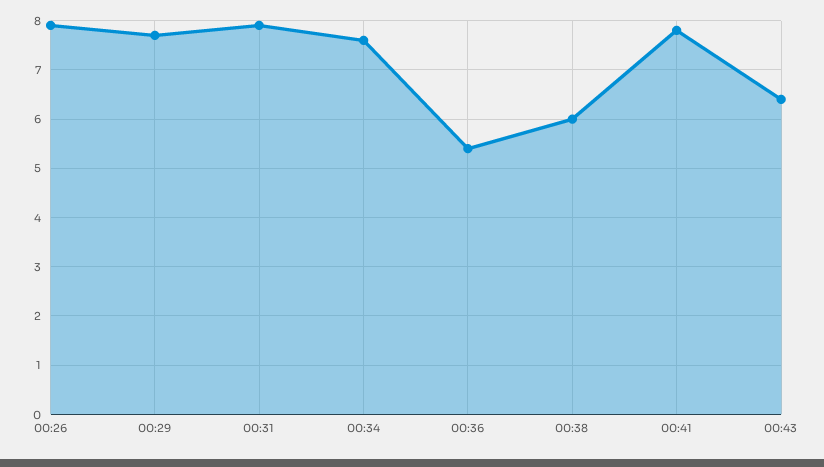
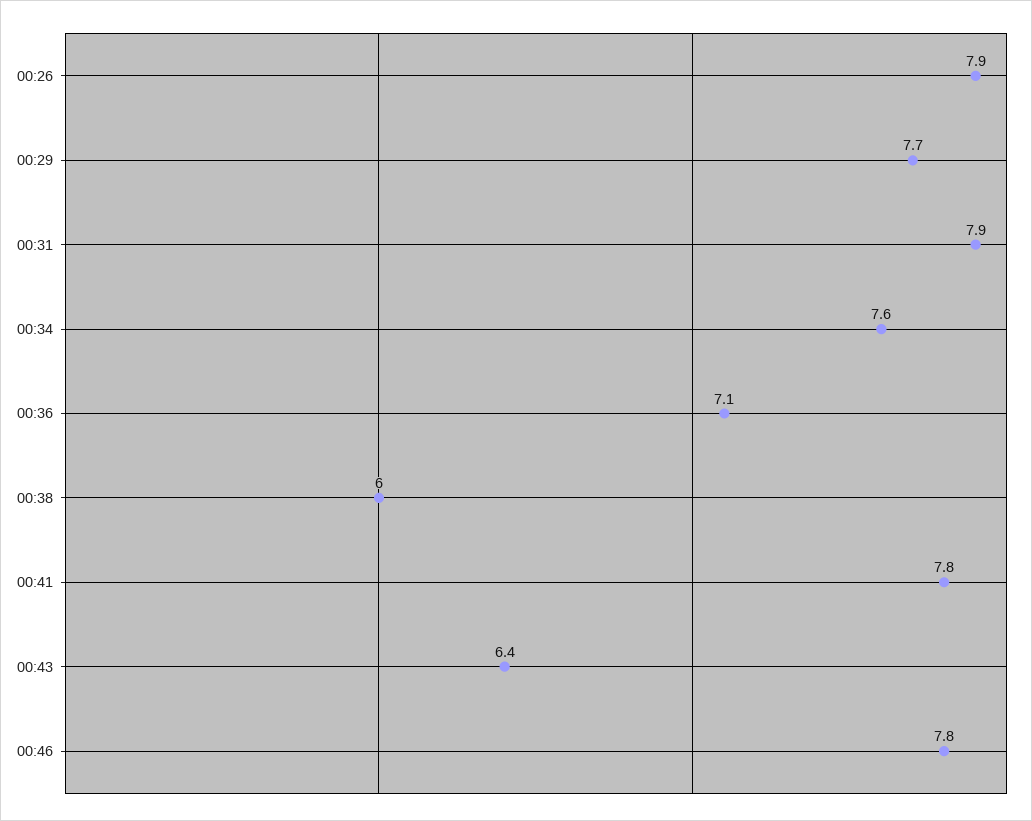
00:36: 5.5 -> 7.1
00:46: none -> 7.8

